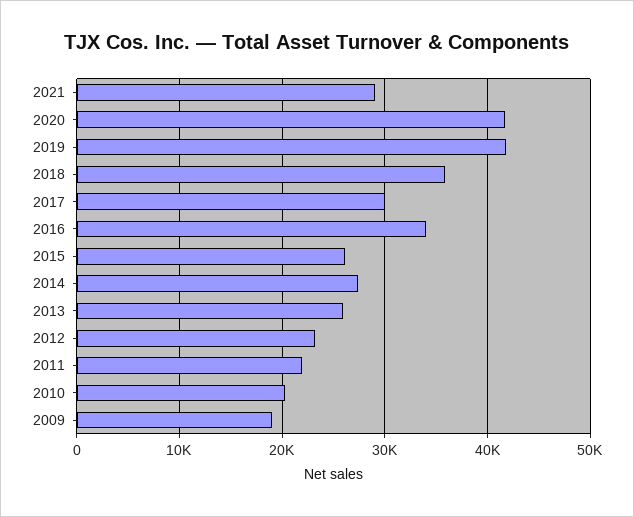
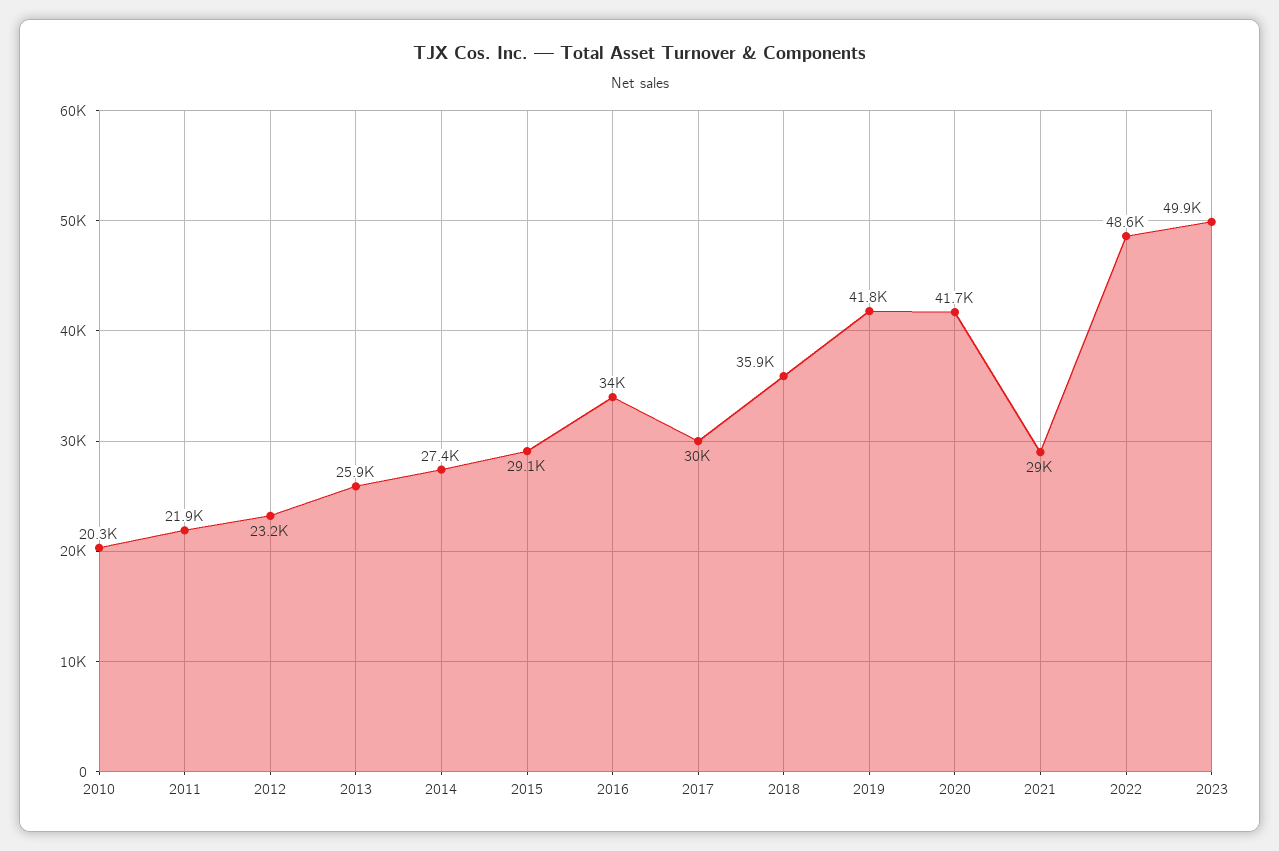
2015: 26000 -> 29100
2009: 19000 -> none
2022: none -> 48600
2023: none -> 49900

